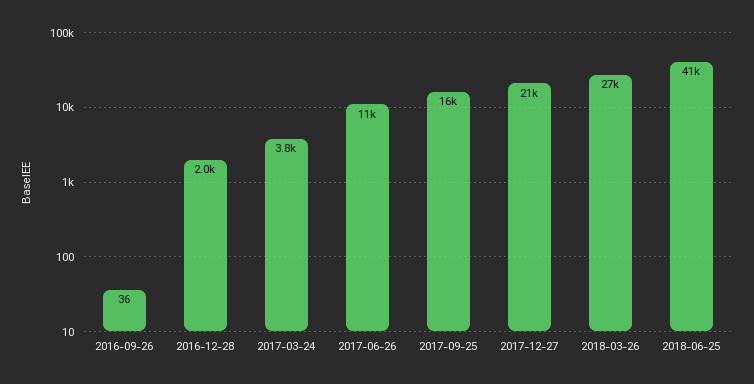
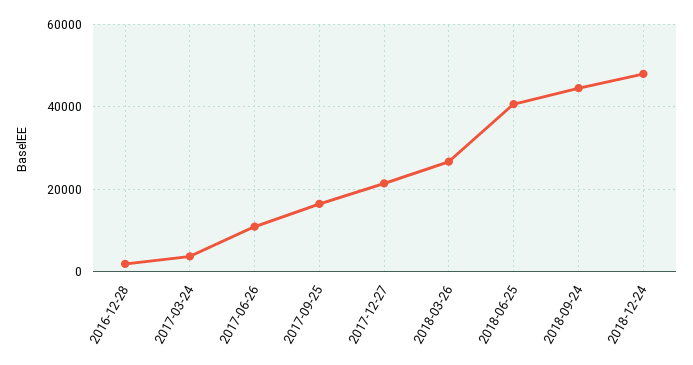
2016-09-26: 36 -> none
2018-09-24: none -> 44000
2018-12-24: none -> 48000

